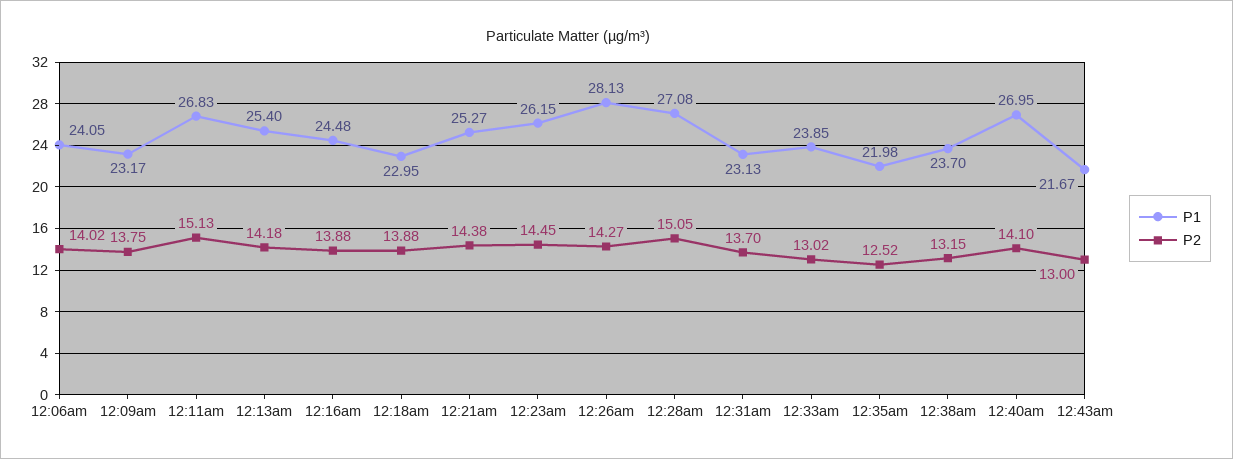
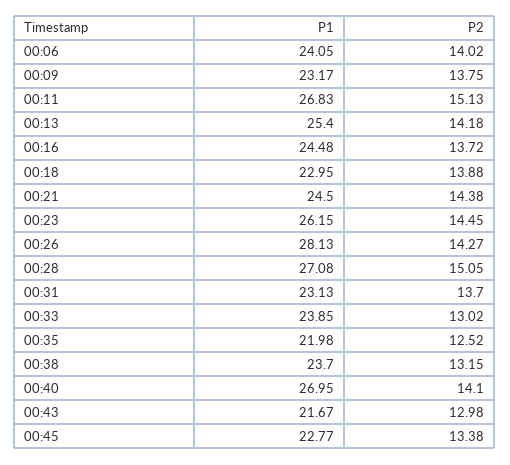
P2, 12:16am: 13.88 -> 13.72
P1, 12:21am: 25.27 -> 24.5
P2, 12:43am: 13 -> 12.98
P1, 00:45: none -> 22.77
P2, 00:45: none -> 13.38

